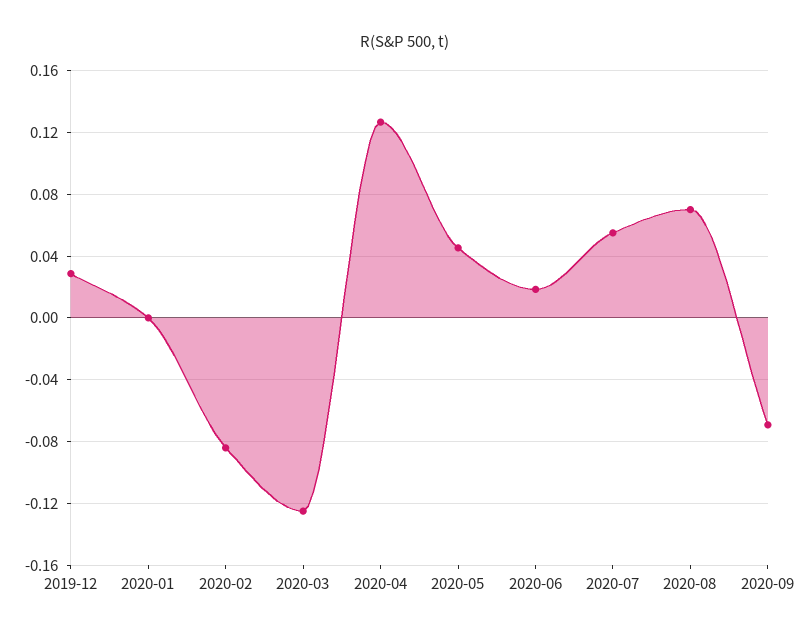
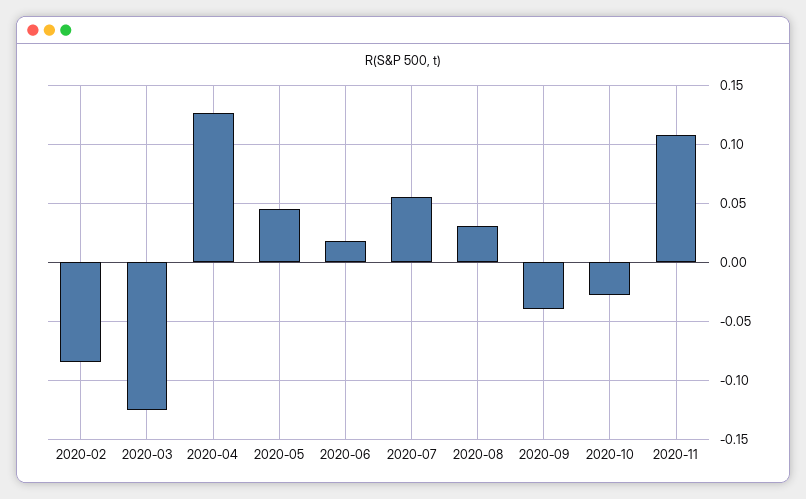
2019-12: 0.03 -> none
2020-01: 0 -> none
2020-08: 0.07 -> 0.03
2020-09: -0.07 -> -0.04
2020-10: none -> -0.03
2020-11: none -> 0.11

